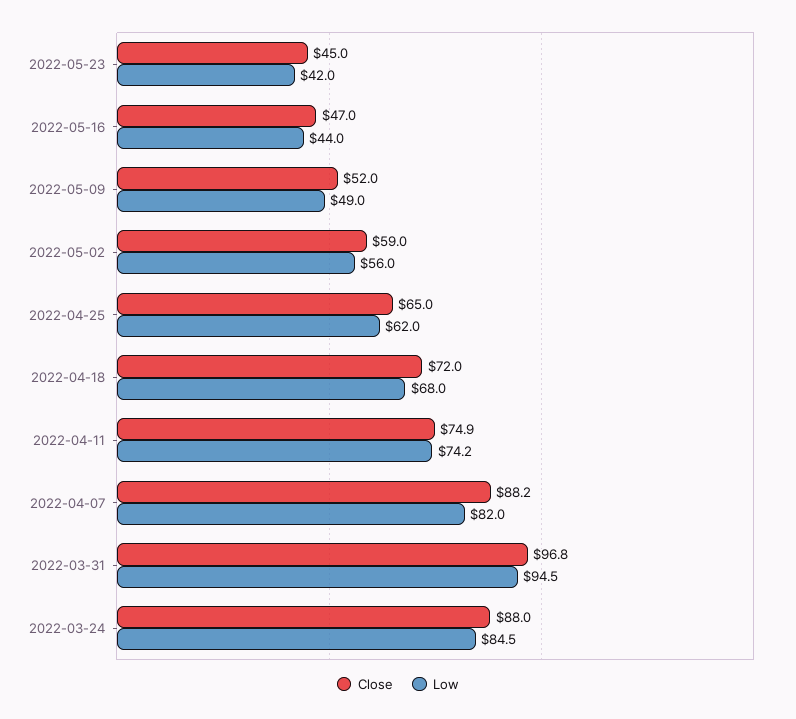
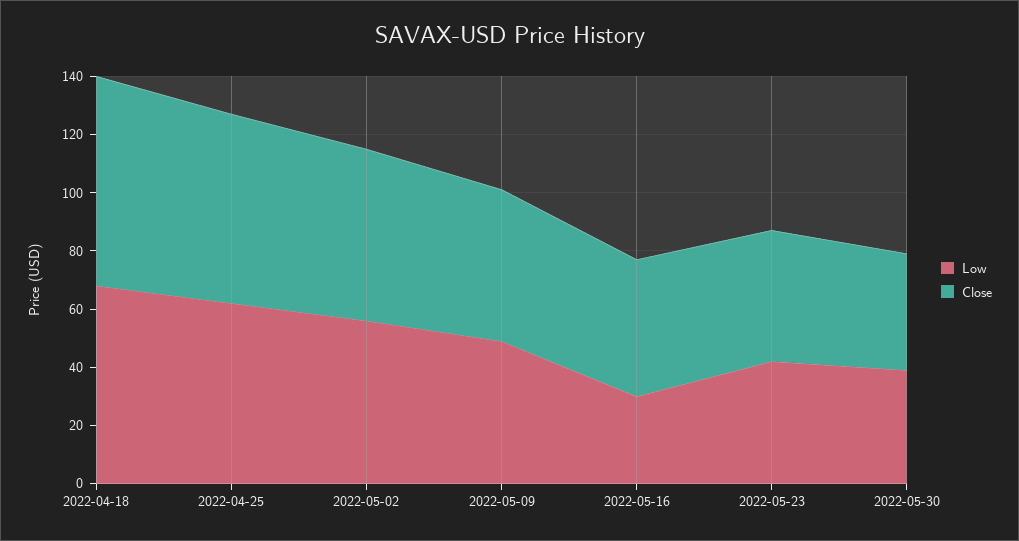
Low, 2022-05-16: 44 -> 30
Close, 2022-04-11: 74.9 -> none
Low, 2022-04-11: 74.2 -> none
Close, 2022-04-07: 88.2 -> none
Low, 2022-04-07: 82 -> none
Close, 2022-03-31: 96.8 -> none
Low, 2022-03-31: 94.5 -> none
Close, 2022-03-24: 88 -> none
Low, 2022-03-24: 84.5 -> none
Low, 2022-05-30: none -> 40
Close, 2022-05-30: none -> 40

